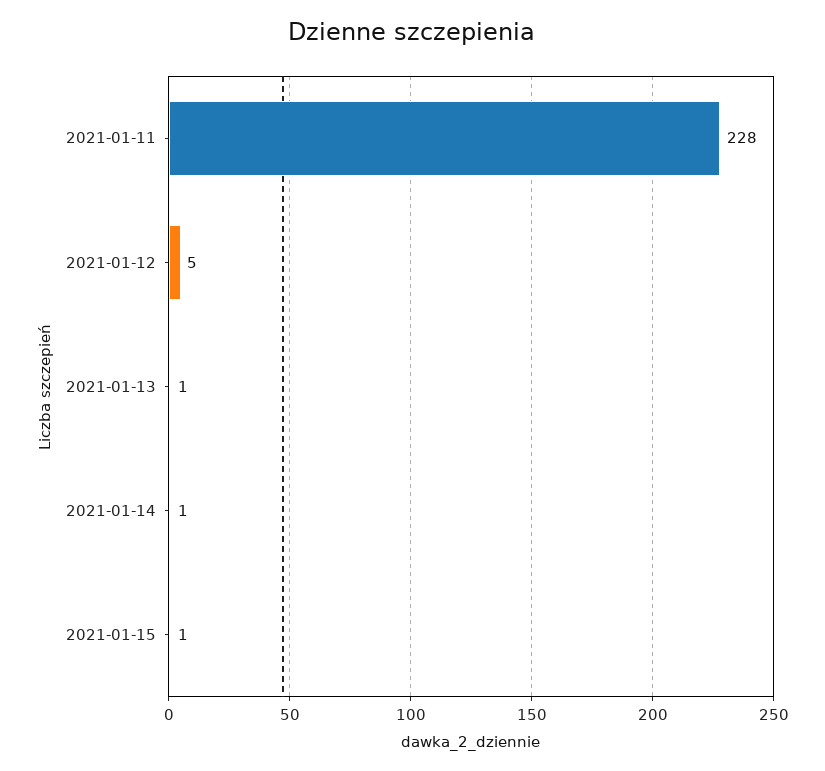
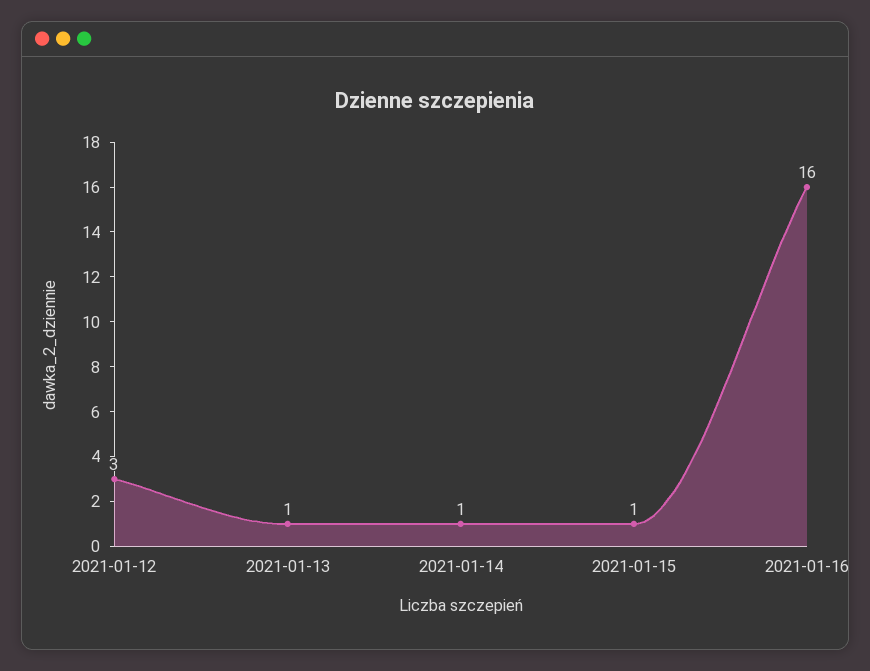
2021-01-11: 228 -> none
2021-01-12: 5 -> 3
2021-01-16: none -> 16

